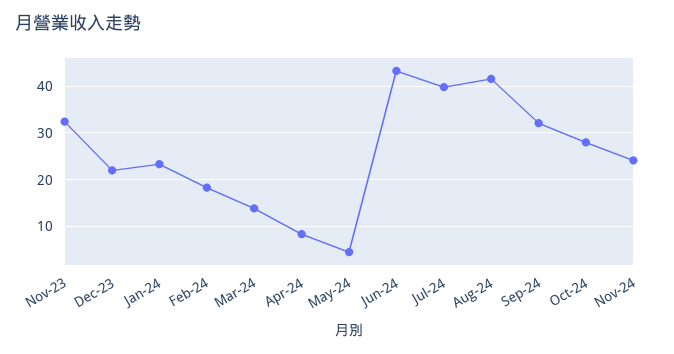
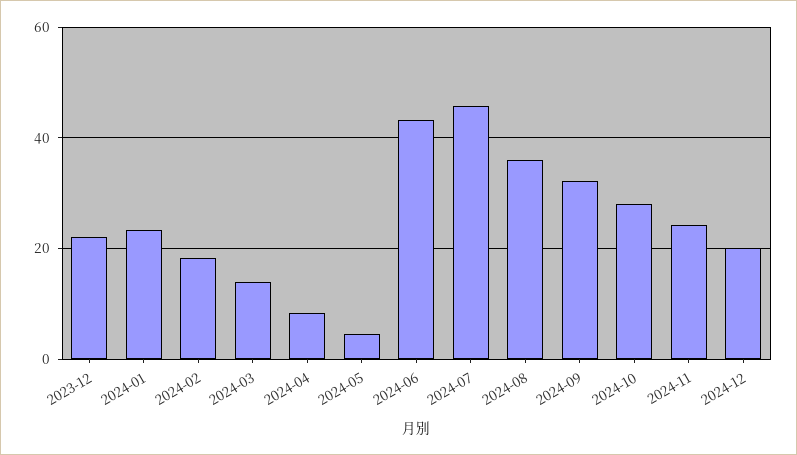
Nov-23: 32 -> none
Jul-24: 40 -> 46
Aug-24: 42 -> 36
2024-12: none -> 20

